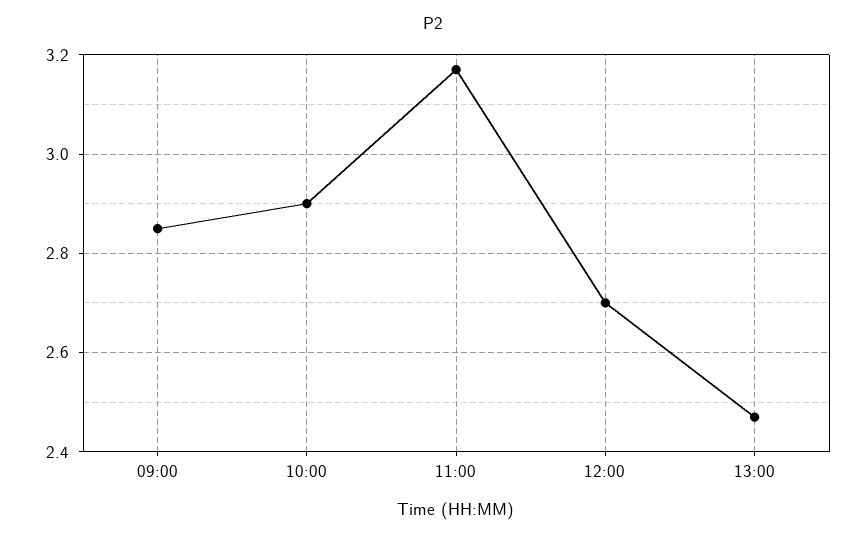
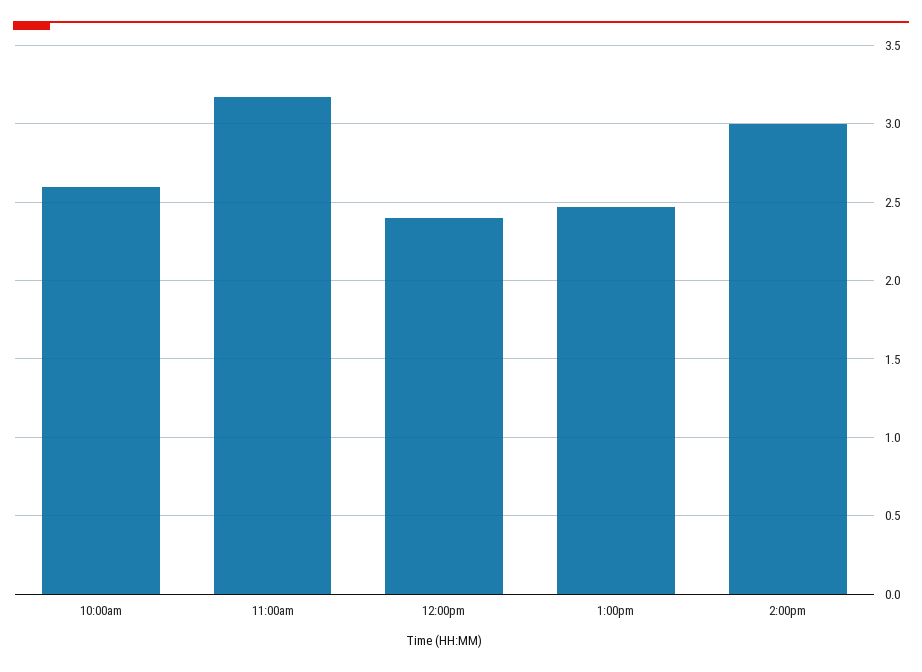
09:00: 2.85 -> none
10:00: 2.9 -> 2.6
12:00: 2.7 -> 2.4
2:00pm: none -> 3

